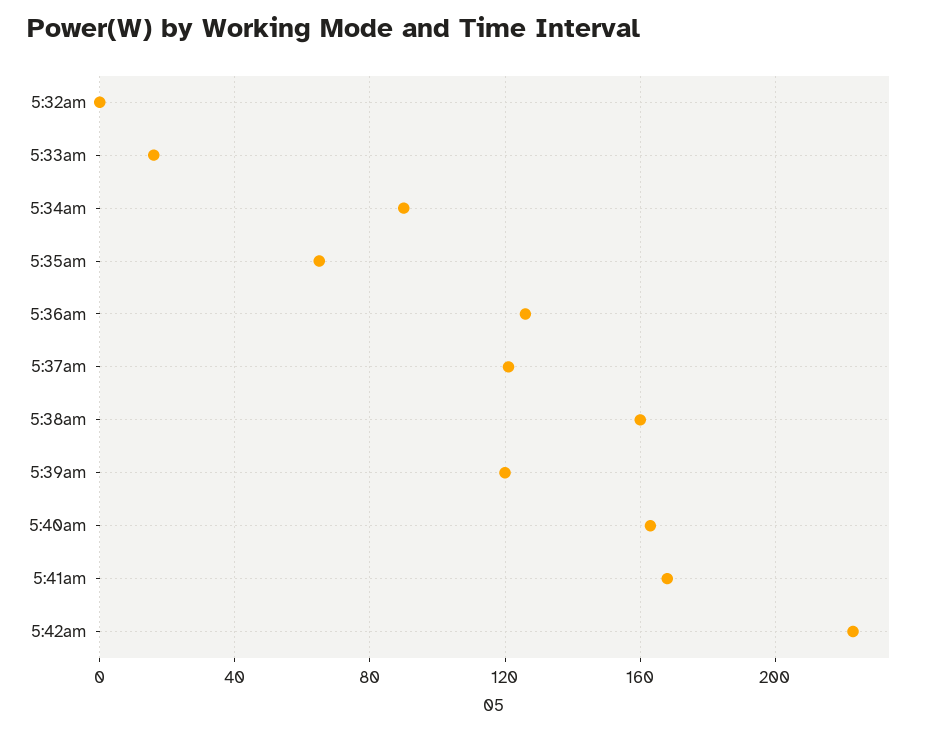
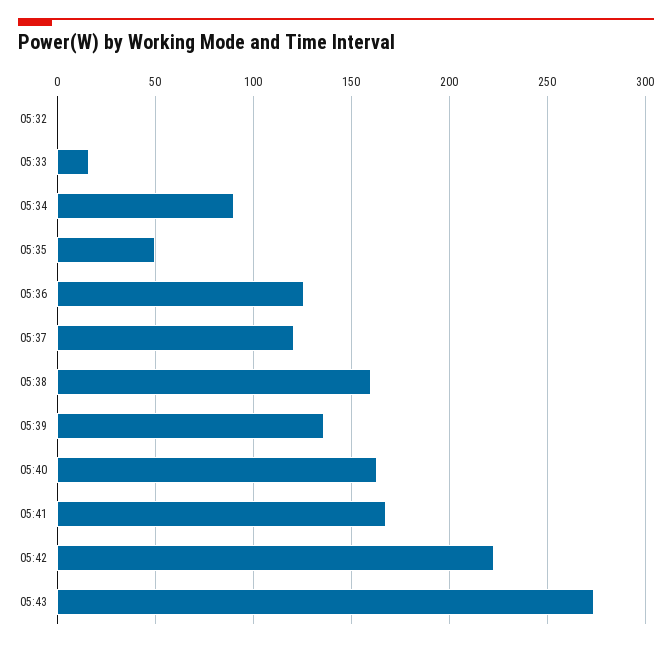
5:35am: 65 -> 50
5:39am: 120 -> 135
05:43: none -> 275

